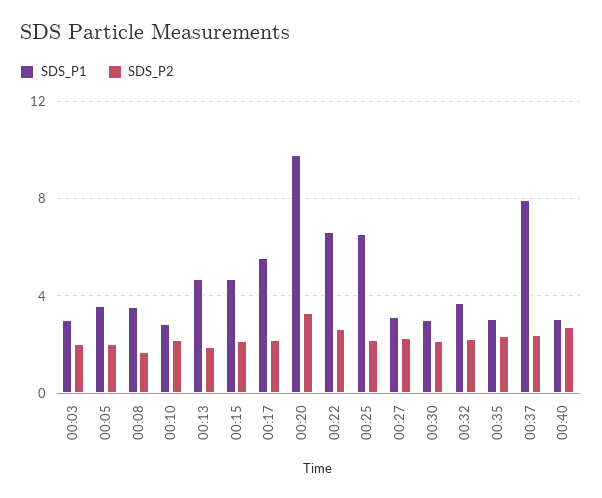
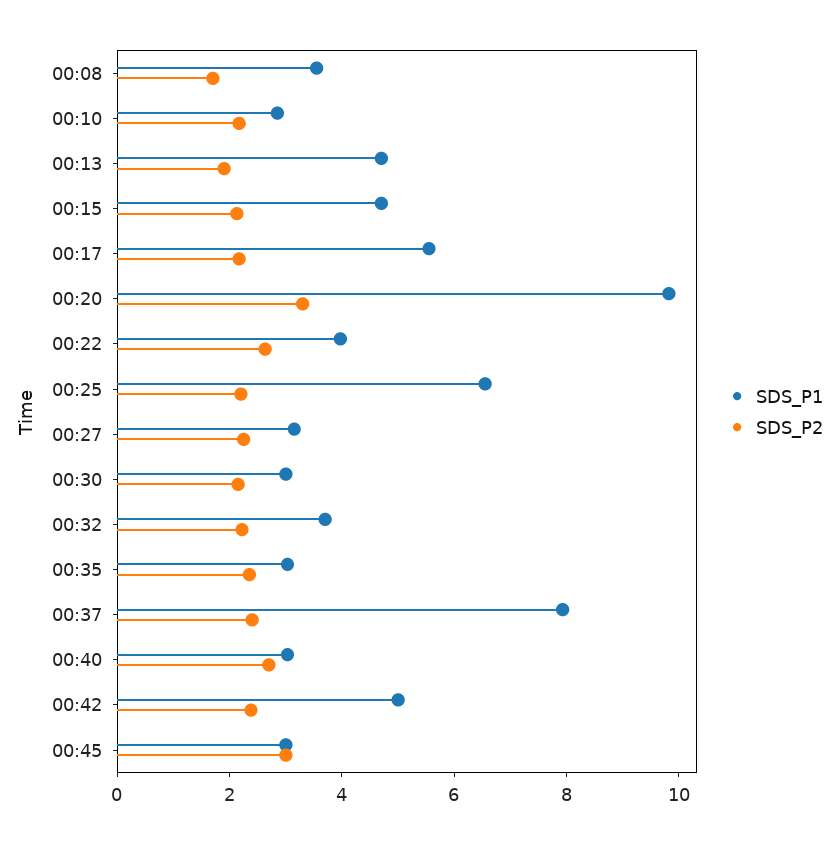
SDS_P1, 00:03: 3 -> none
SDS_P2, 00:03: 2 -> none
SDS_P1, 00:05: 3.5 -> none
SDS_P2, 00:05: 2 -> none
SDS_P1, 00:22: 6.5 -> 4
SDS_P1, 00:42: none -> 5
SDS_P2, 00:42: none -> 2.5
SDS_P1, 00:45: none -> 3
SDS_P2, 00:45: none -> 3

